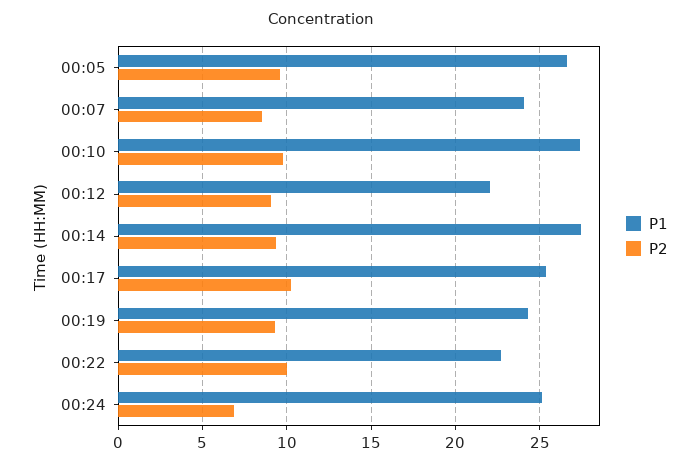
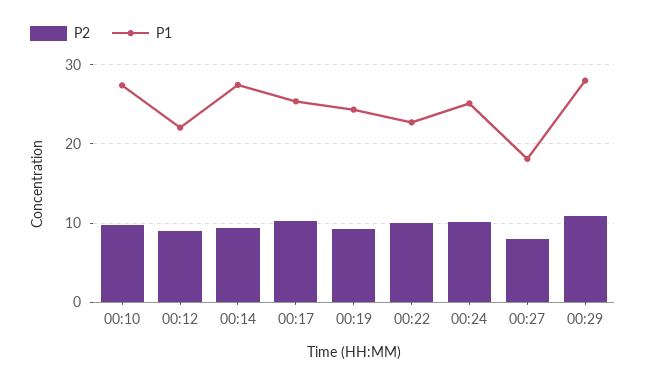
P1, 00:05: 26.5 -> none
P2, 00:05: 9.5 -> none
P1, 00:07: 24 -> none
P2, 00:07: 8.5 -> none
P2, 00:24: 7 -> 10
P2, 00:27: none -> 8
P1, 00:27: none -> 18
P2, 00:29: none -> 11
P1, 00:29: none -> 28

